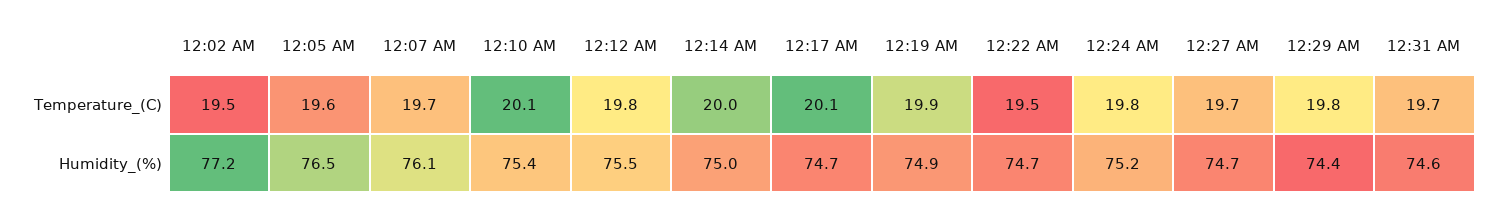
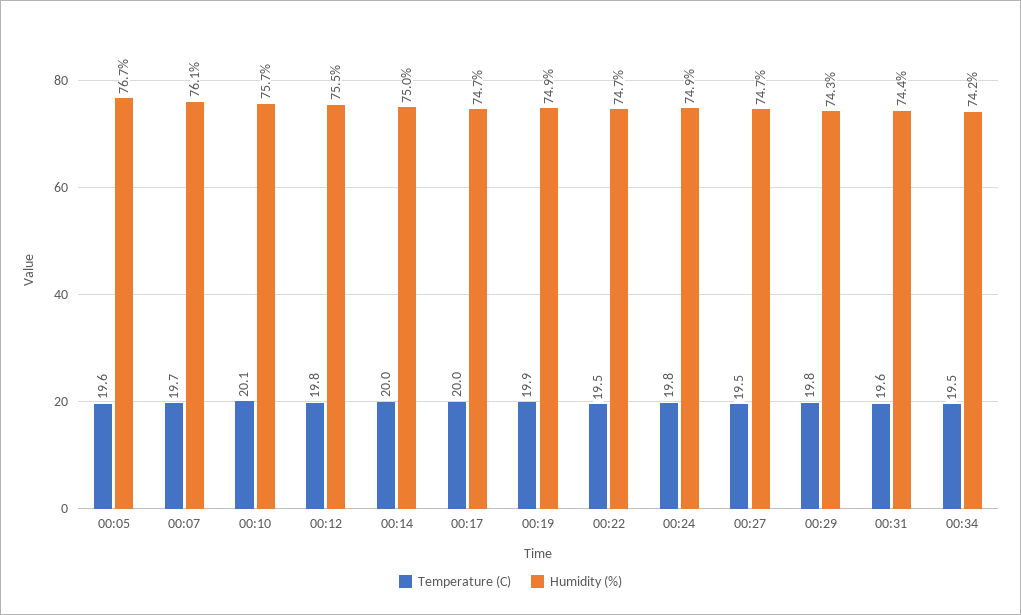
Temperature_(C), 12:02 AM: 19.5 -> none
Temperature_(C), 12:17 AM: 20.1 -> 20
Temperature_(C), 12:27 AM: 19.7 -> 19.5
Temperature_(C), 12:31 AM: 19.7 -> 19.6
Humidity_(%), 12:02 AM: 77.2 -> none
Humidity_(%), 12:05 AM: 76.5 -> 76.7
Humidity_(%), 12:10 AM: 75.4 -> 75.7
Humidity_(%), 12:24 AM: 75.2 -> 74.9
Humidity_(%), 12:29 AM: 74.4 -> 74.3
Humidity_(%), 12:31 AM: 74.6 -> 74.4
Temperature_(C), 00:34: none -> 19.5
Humidity_(%), 00:34: none -> 74.2

